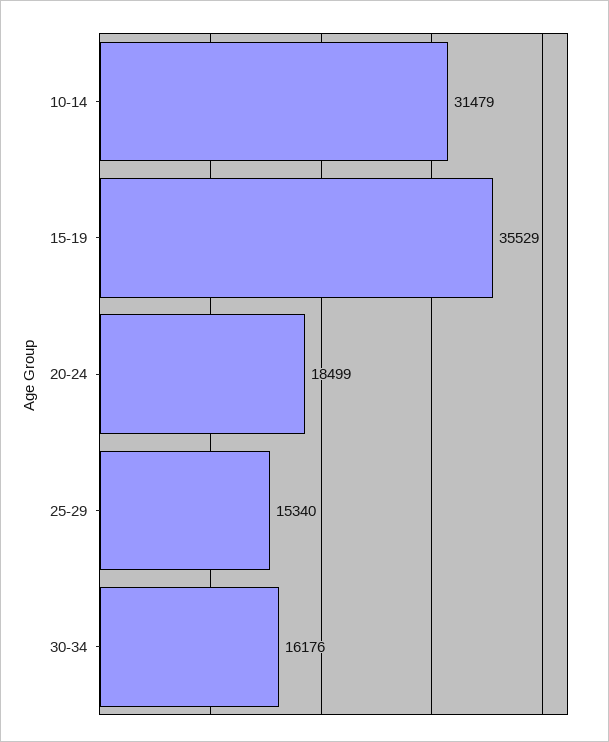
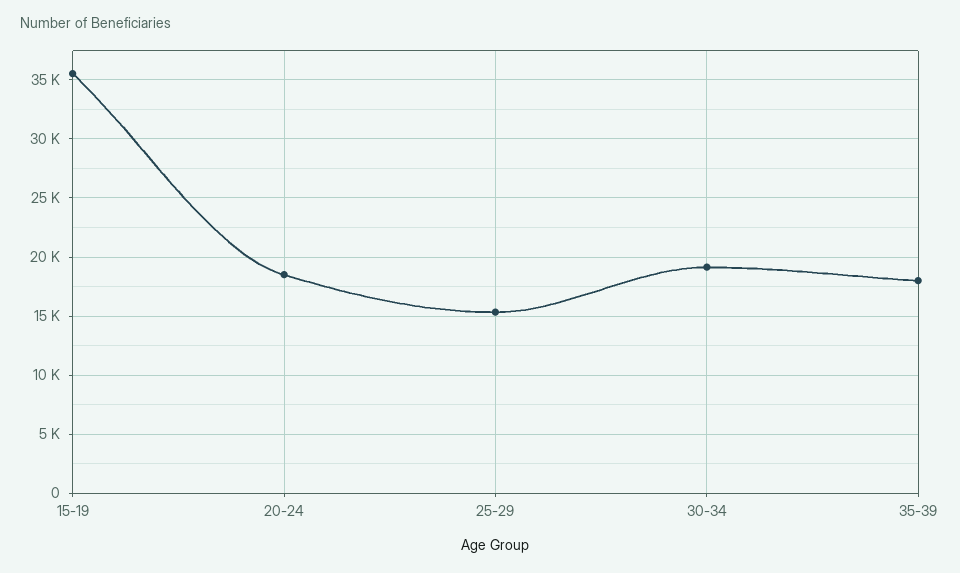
10-14: 31479 -> none
30-34: 16176 -> 19000
35-39: none -> 18000

